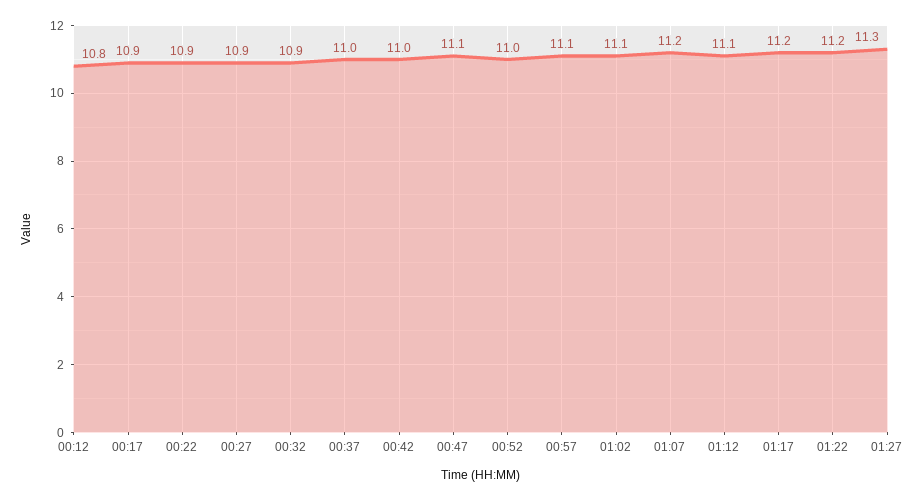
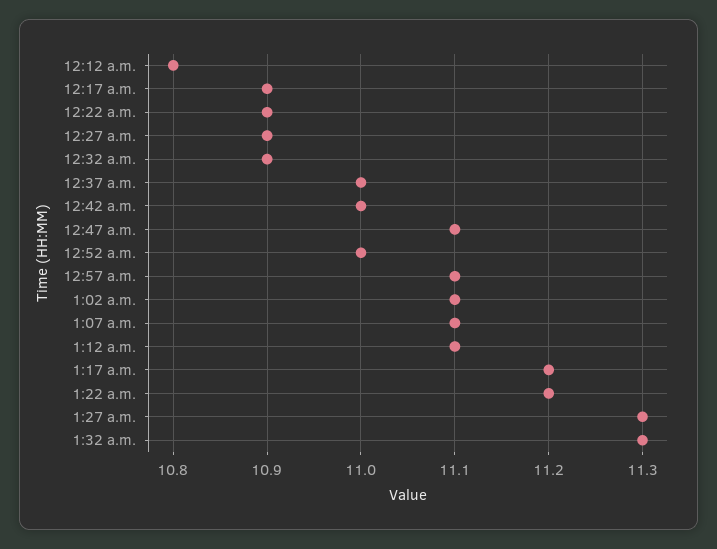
01:07: 11.2 -> 11.1
1:32 a.m.: none -> 11.3

